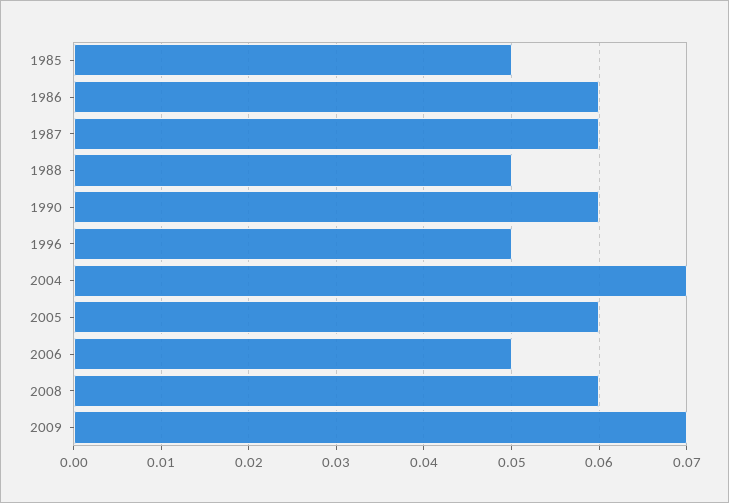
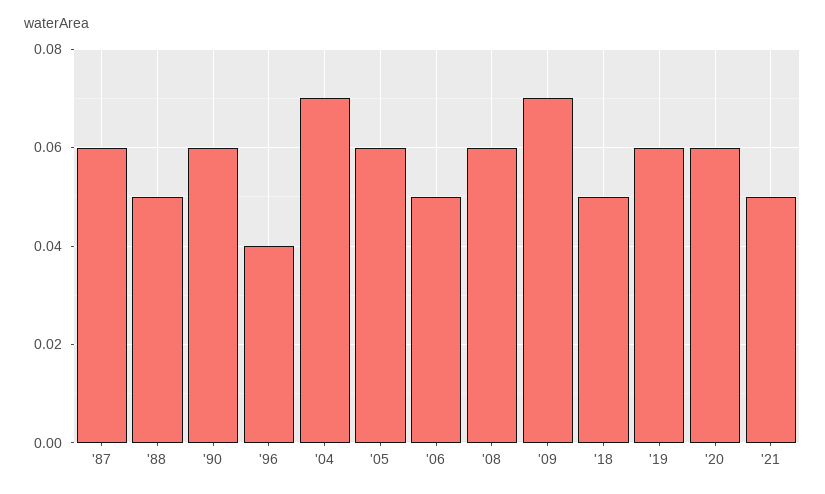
1985: 0.05 -> none
1986: 0.06 -> none
1996: 0.05 -> 0.04
'18: none -> 0.05
'19: none -> 0.06
'20: none -> 0.06
'21: none -> 0.05

